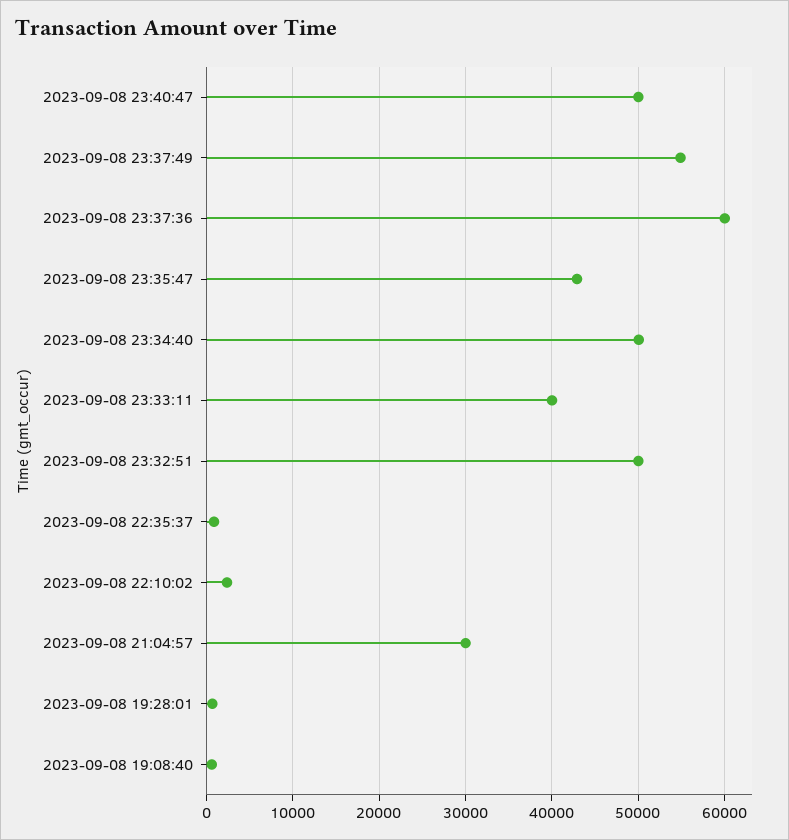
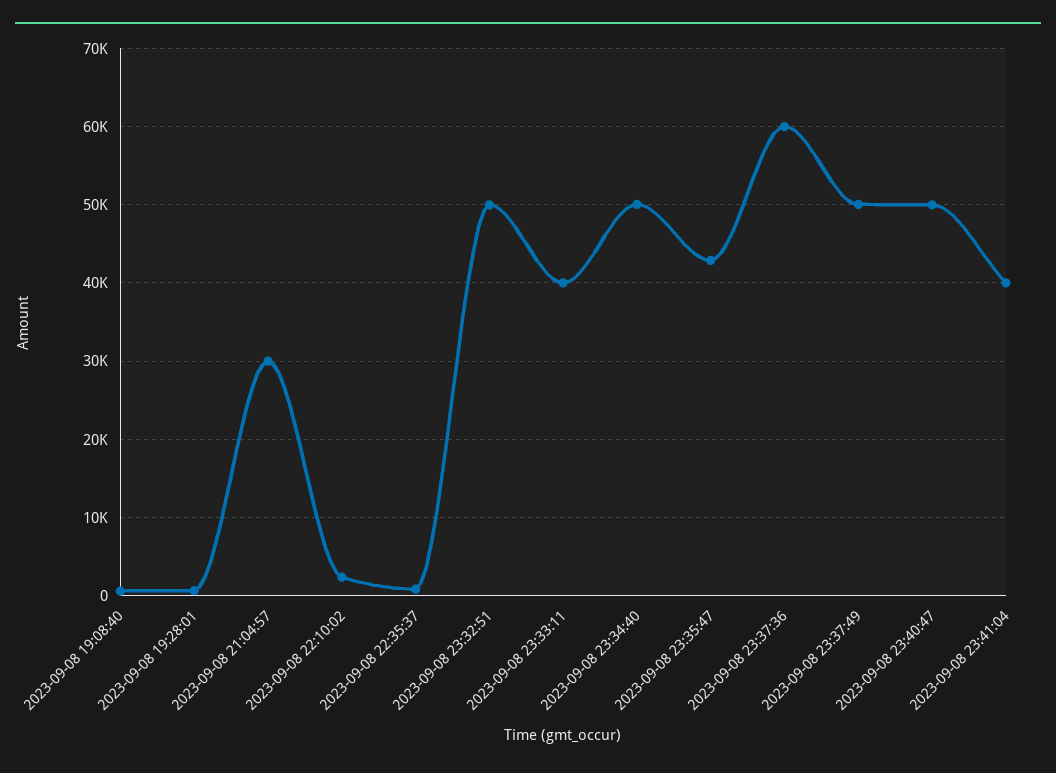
2023-09-08 23:37:49: 55000 -> 50000
2023-09-08 23:41:04: none -> 40000

